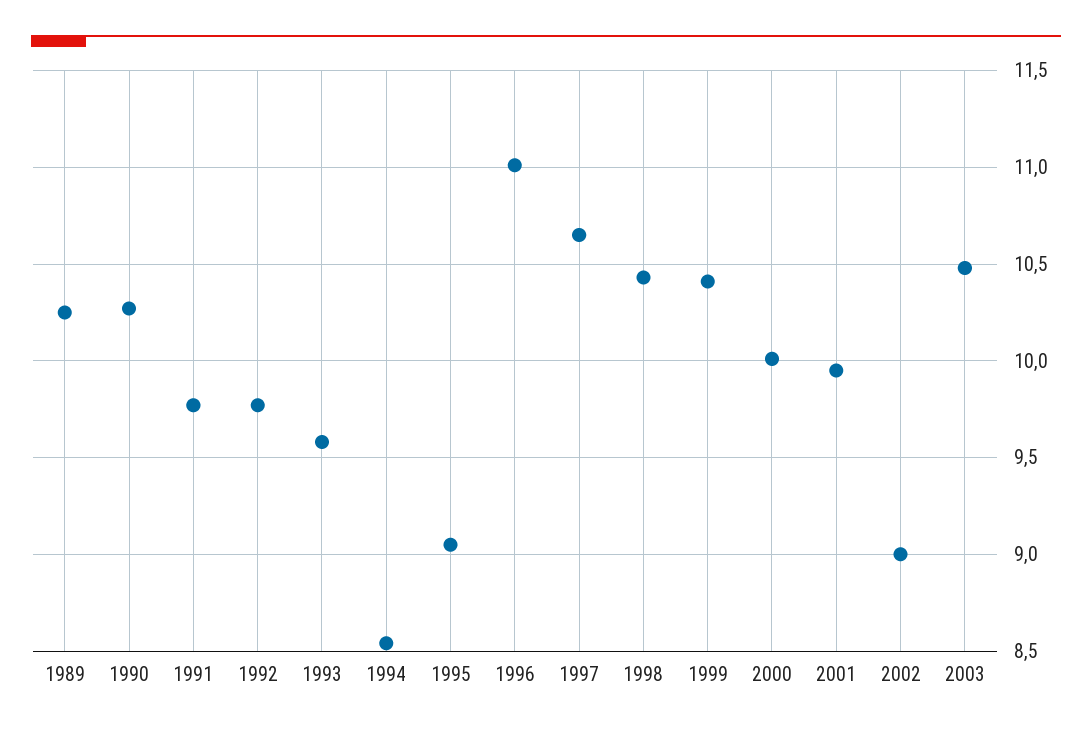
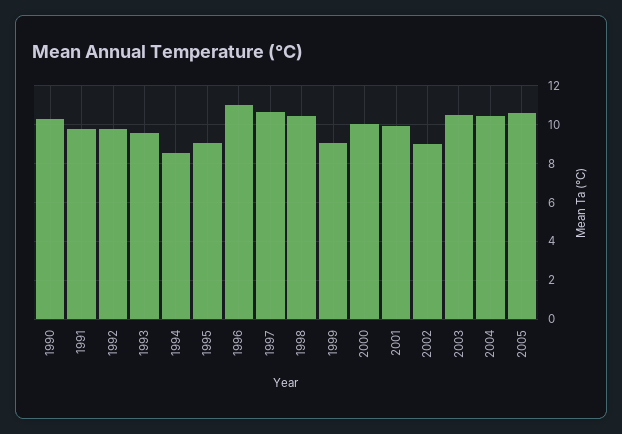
1989: 10.25 -> none
1999: 10.4 -> 9
2004: none -> 10.5
2005: none -> 10.5

